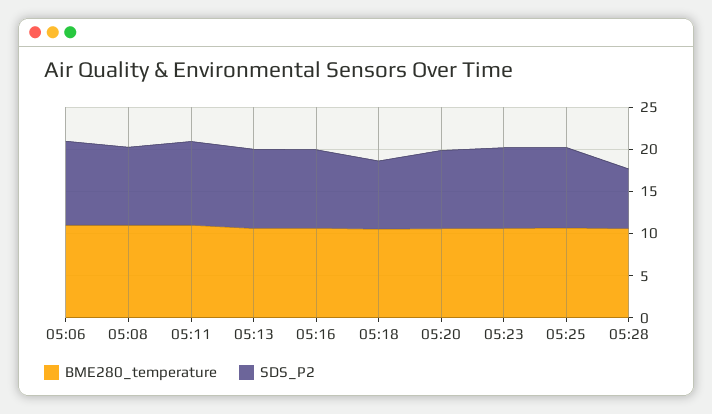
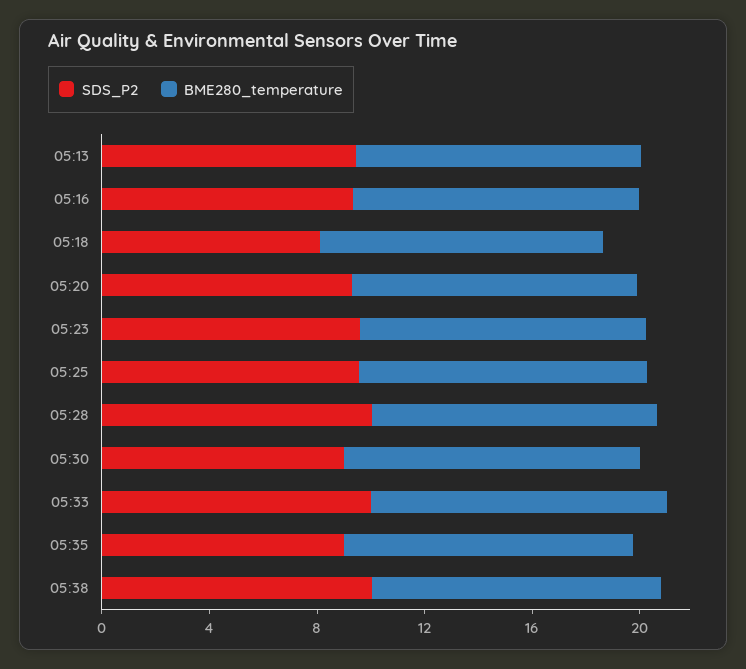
BME280_temperature, 05:06: 11 -> none
SDS_P2, 05:06: 10 -> none
BME280_temperature, 05:08: 11 -> none
SDS_P2, 05:08: 9 -> none
BME280_temperature, 05:11: 11 -> none
SDS_P2, 05:11: 10 -> none
SDS_P2, 05:28: 7 -> 10
SDS_P2, 05:30: none -> 9
BME280_temperature, 05:30: none -> 11
SDS_P2, 05:33: none -> 10
BME280_temperature, 05:33: none -> 11
SDS_P2, 05:35: none -> 9
BME280_temperature, 05:35: none -> 11
SDS_P2, 05:38: none -> 10
BME280_temperature, 05:38: none -> 11

